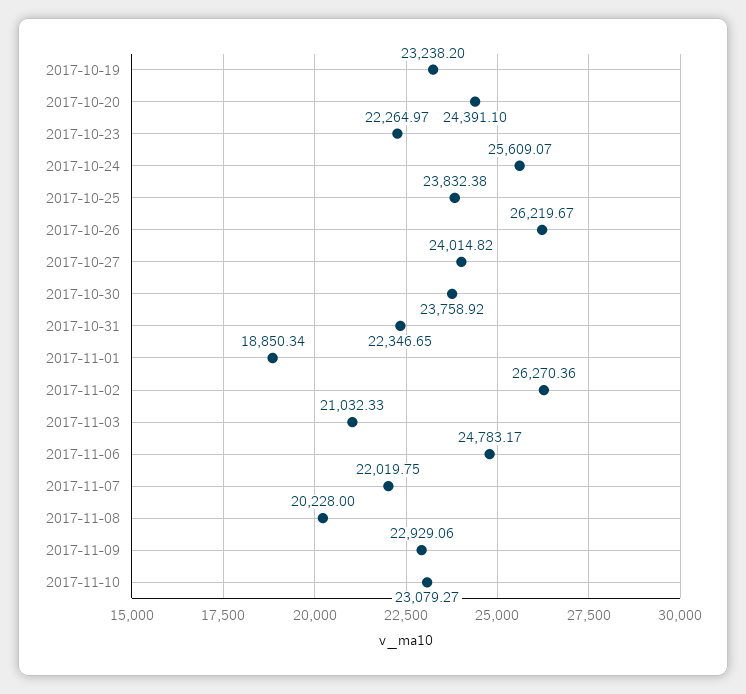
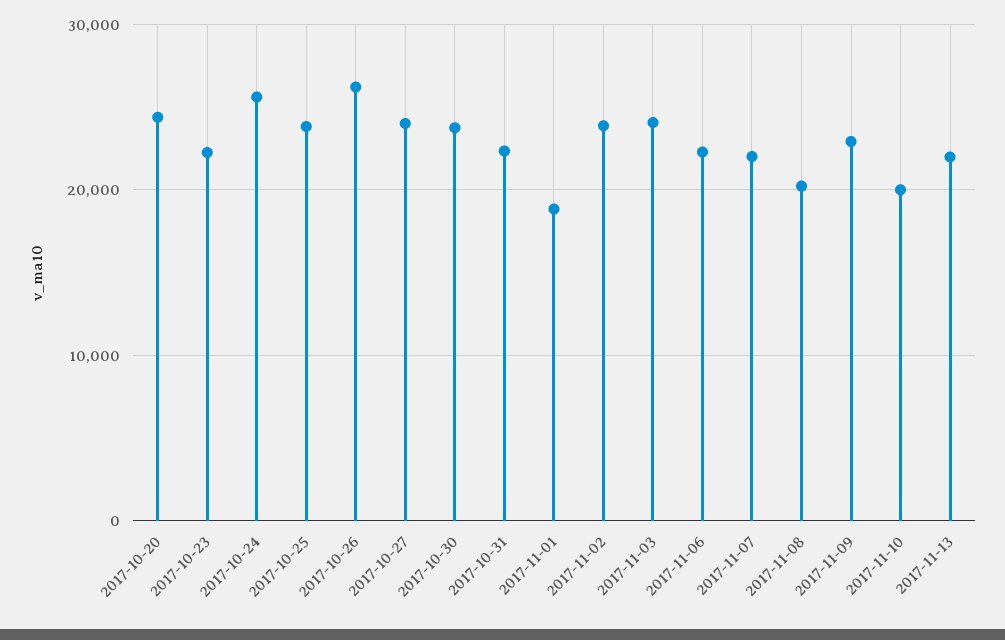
2017-10-19: 23238.2 -> none
2017-11-02: 26270.36 -> 24000
2017-11-03: 21032.33 -> 24000
2017-11-06: 24783.17 -> 22000
2017-11-10: 23079.27 -> 20000
2017-11-13: none -> 22000

